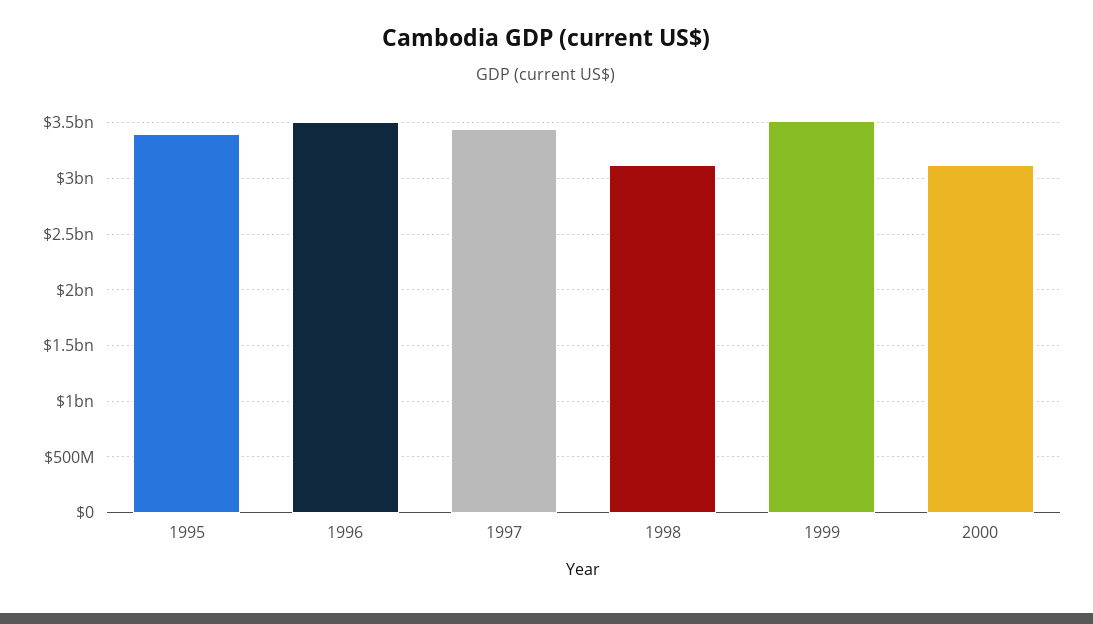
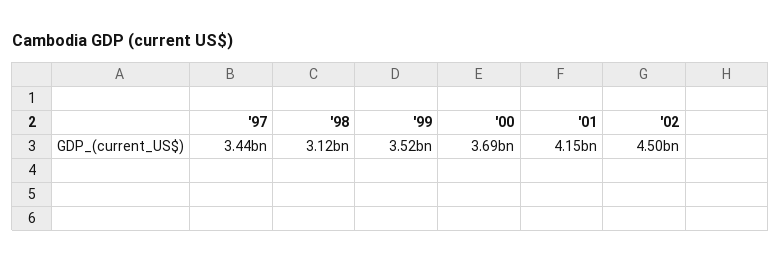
1995: 3400000000 -> none
1996: 3500000000 -> none
2000: 3100000000 -> 3690000000
'01: none -> 4150000000
'02: none -> 4500000000

